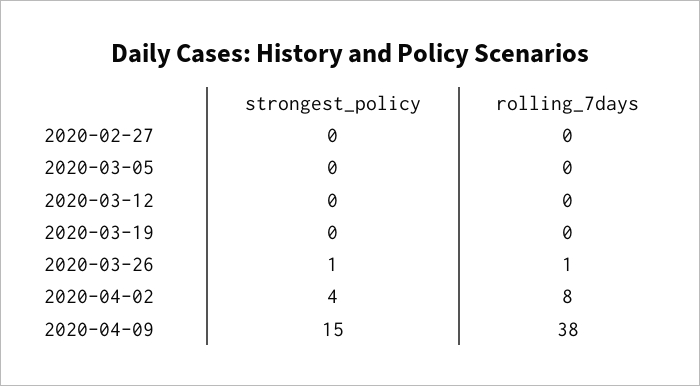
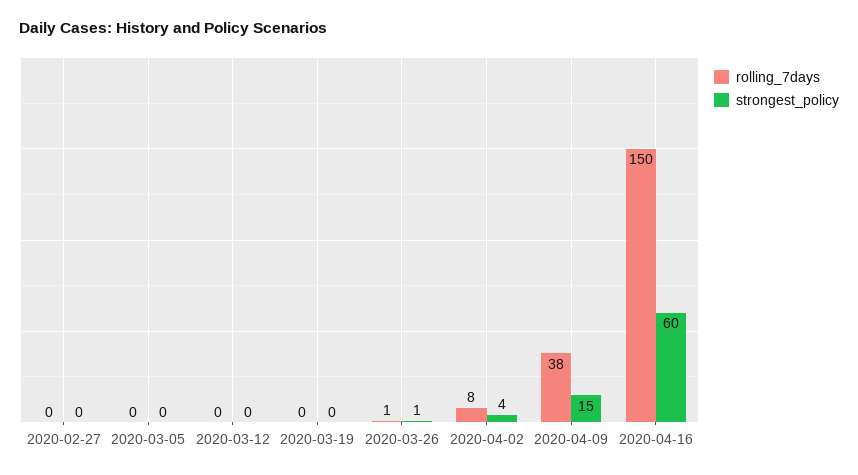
rolling_7days, 2020-04-16: none -> 150
strongest_policy, 2020-04-16: none -> 60

